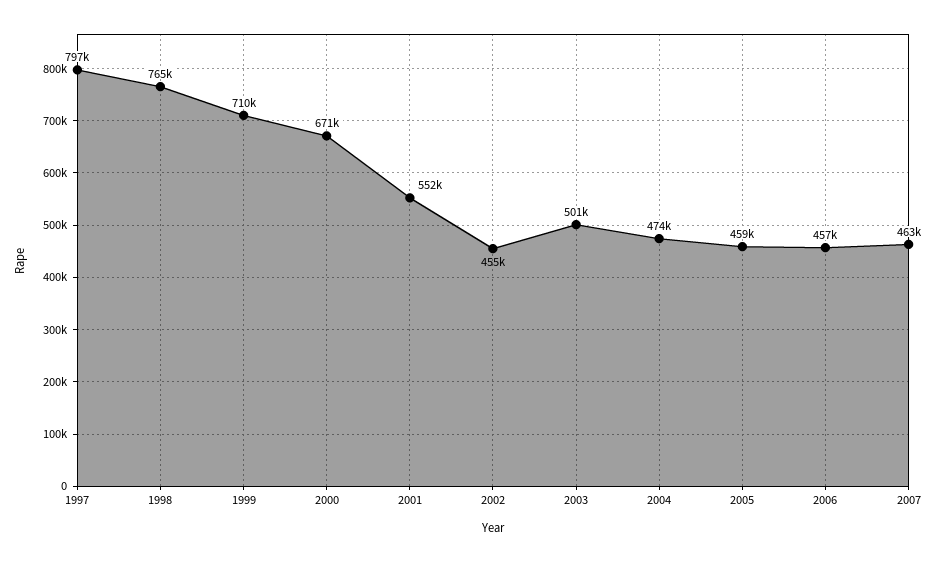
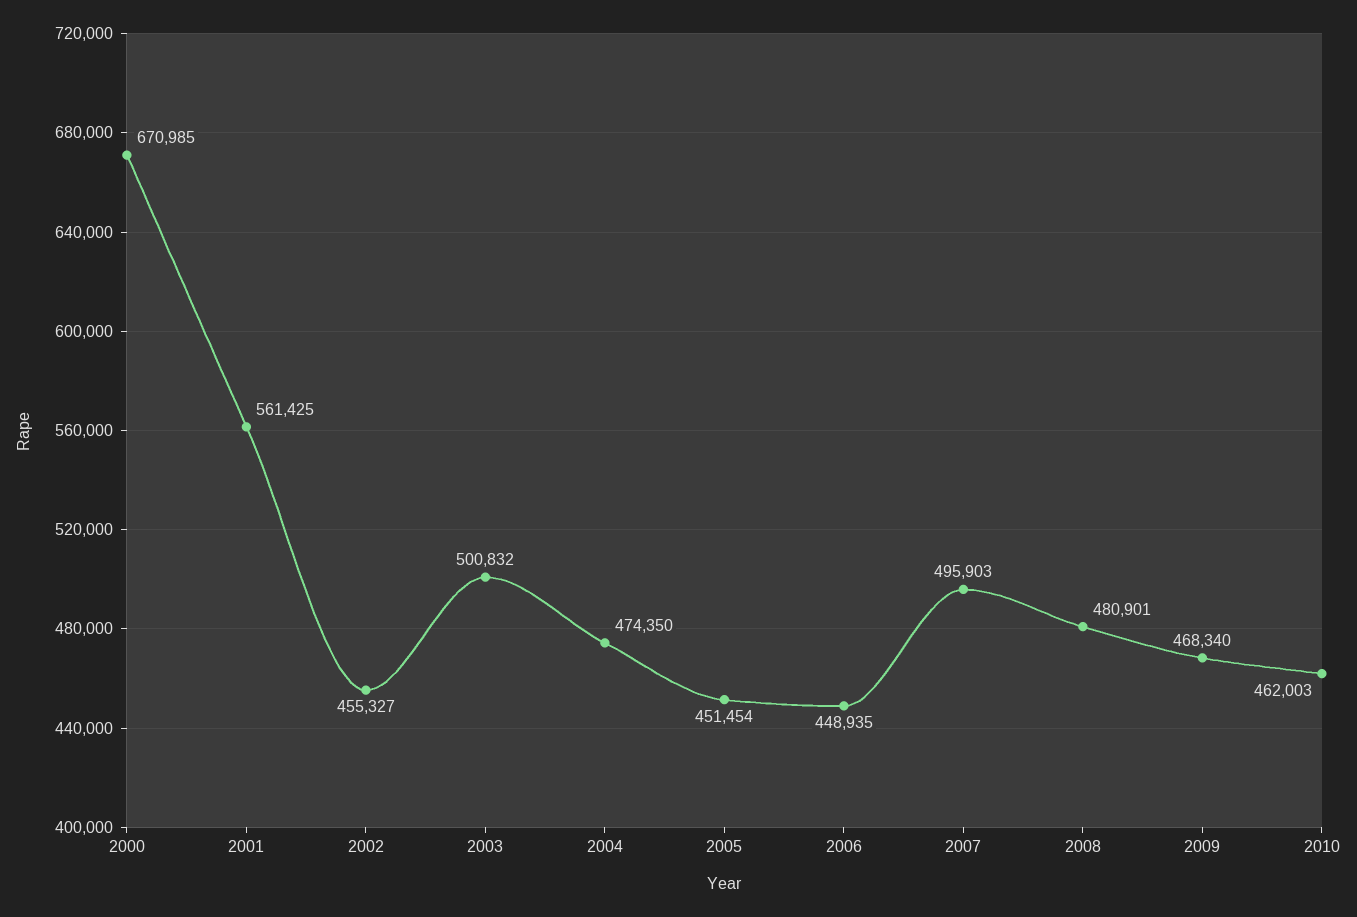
1997: 797000 -> none
1998: 765000 -> none
1999: 710000 -> none
2001: 552000 -> 561425
2005: 459000 -> 451454
2006: 457000 -> 448935
2007: 463000 -> 495903
2008: none -> 480901
2009: none -> 468340
2010: none -> 462003

